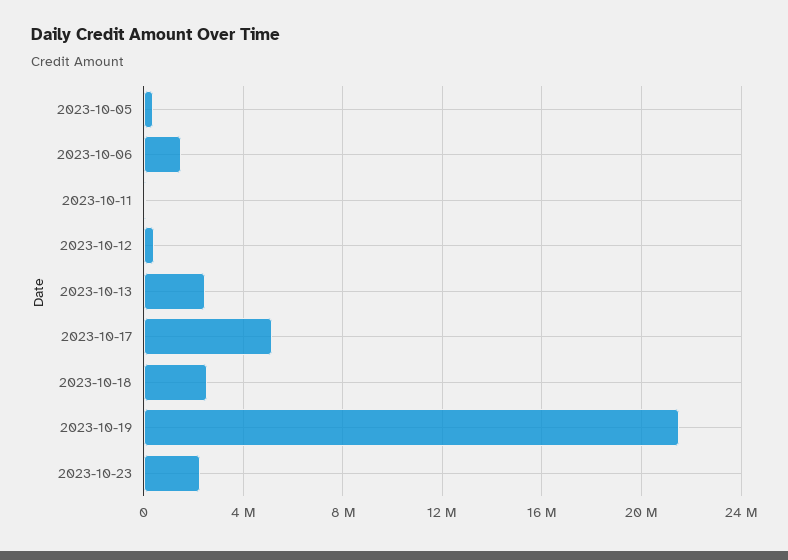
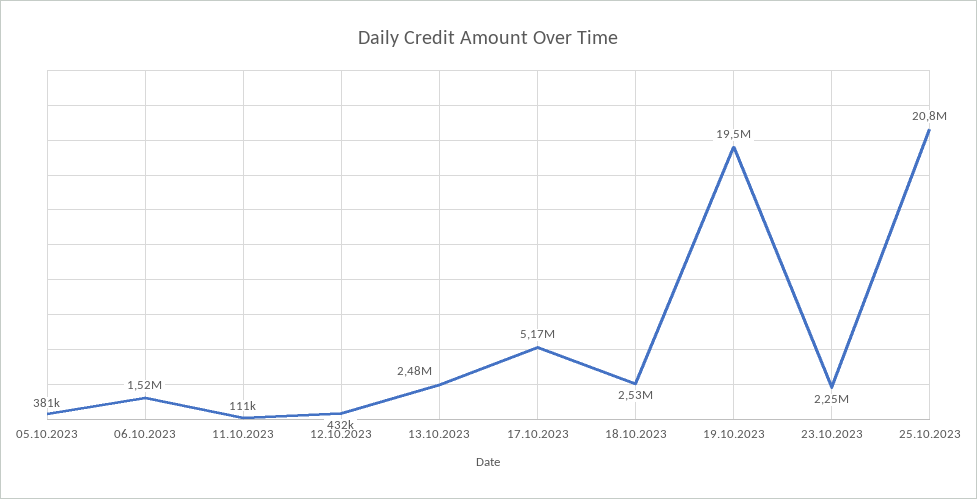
2023-10-19: 21500000 -> 19500000
25.10.2023: none -> 20800000

